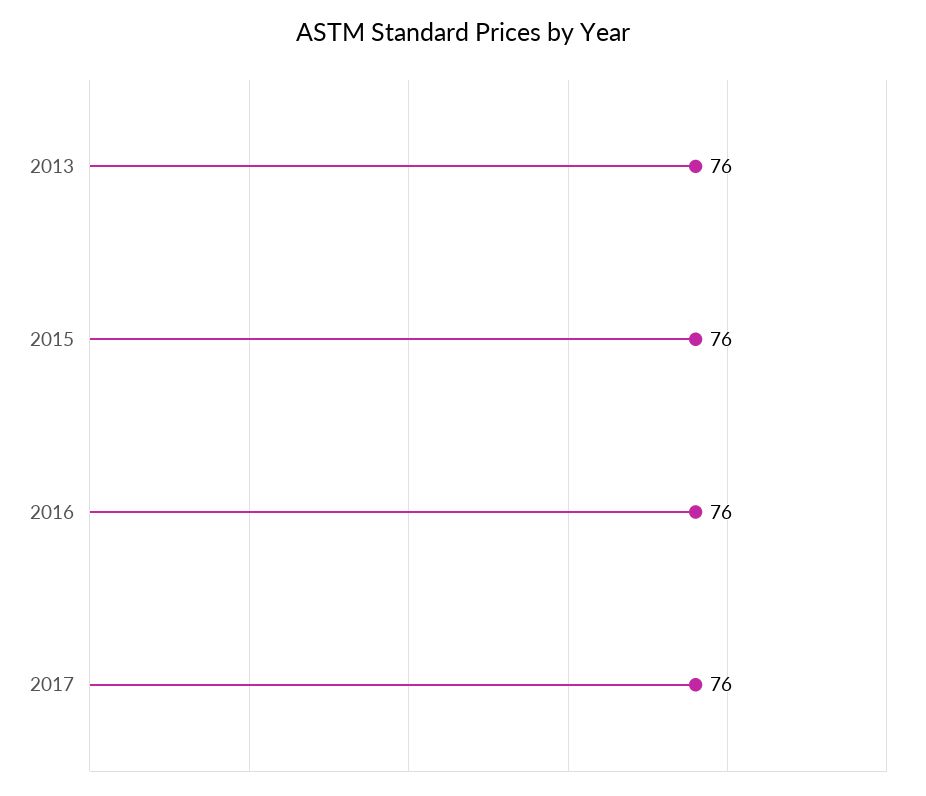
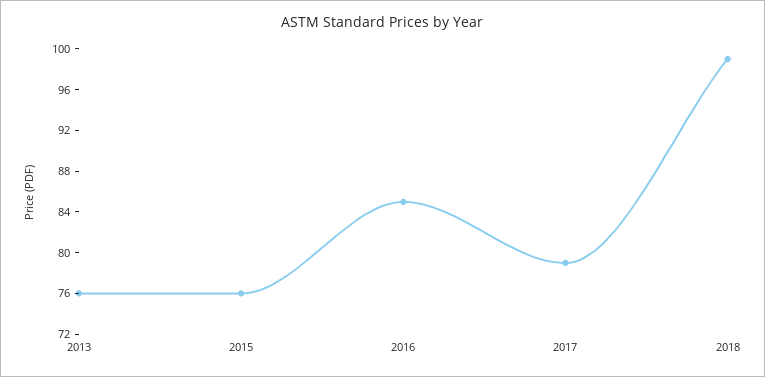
2016: 76 -> 85
2017: 76 -> 79
2018: none -> 99

